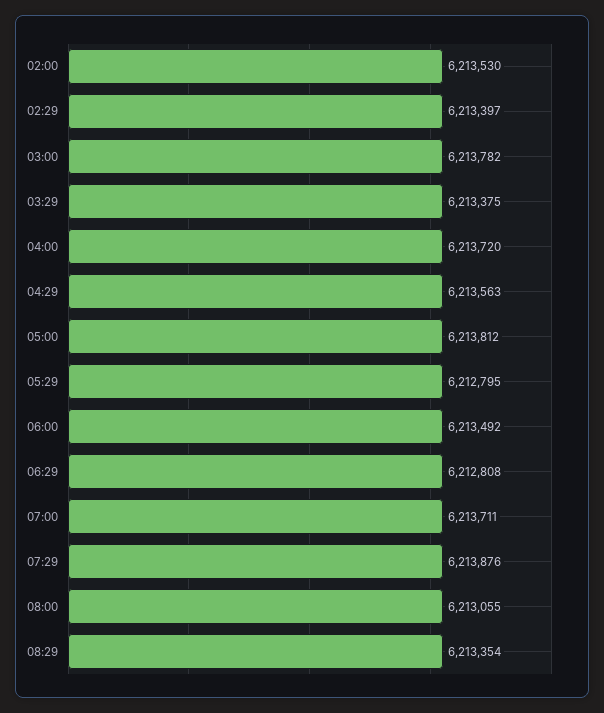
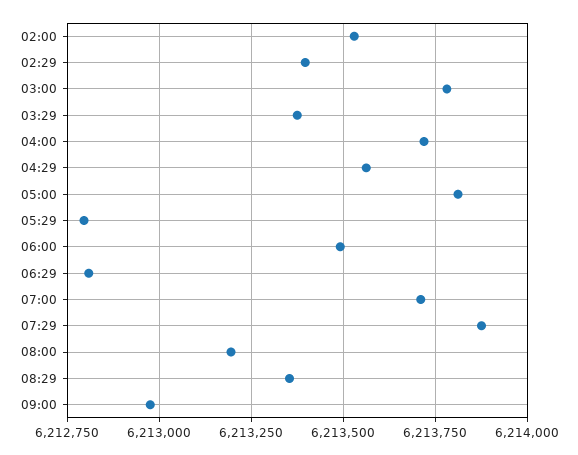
08:00: 6213055 -> 6213200
09:00: none -> 6212975

